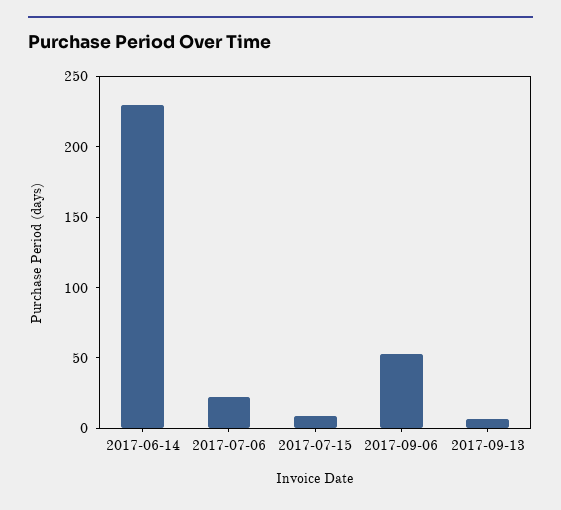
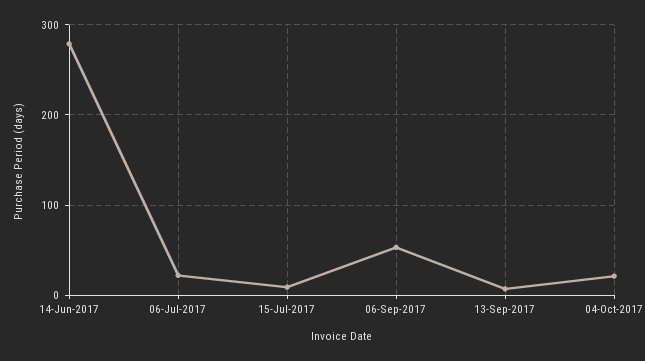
2017-06-14: 230 -> 280
04-Oct-2017: none -> 20

